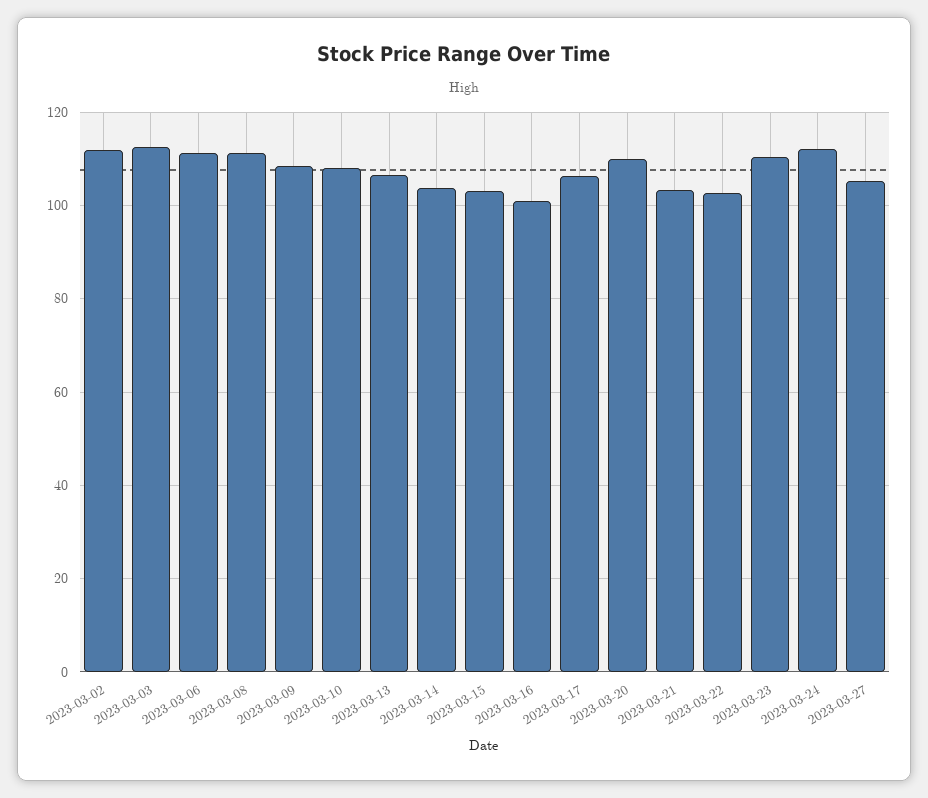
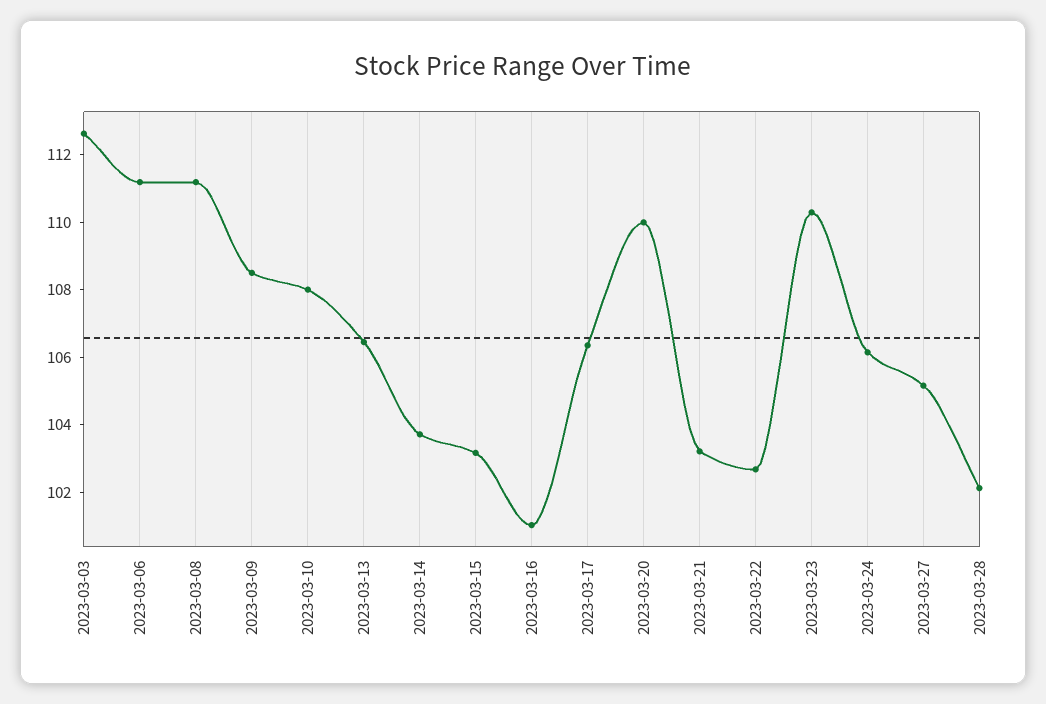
2023-03-02: 112 -> none
2023-03-24: 112 -> 106
2023-03-28: none -> 102

